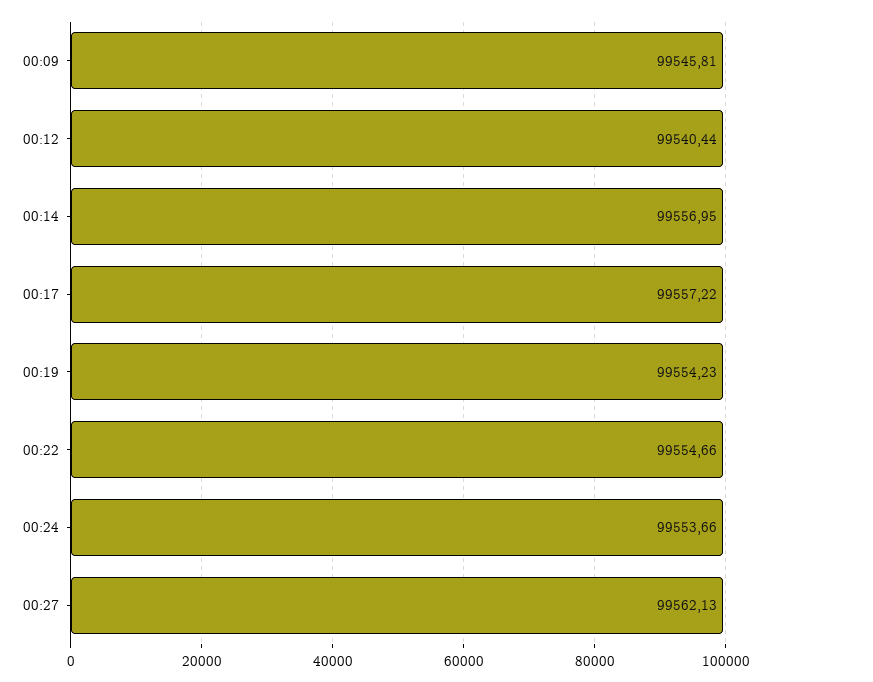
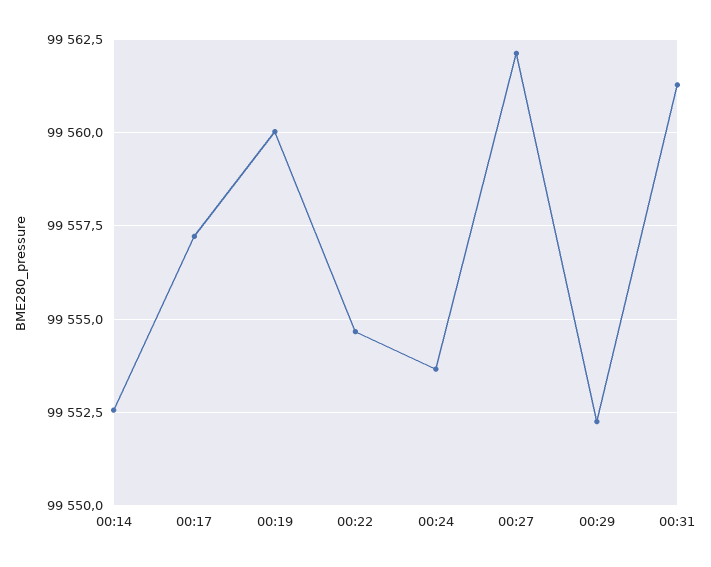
00:09: 99545.81 -> none
00:12: 99540.44 -> none
00:14: 99556.95 -> 99552.5
00:19: 99554.23 -> 99560
00:29: none -> 99552.25
00:31: none -> 99561.25

